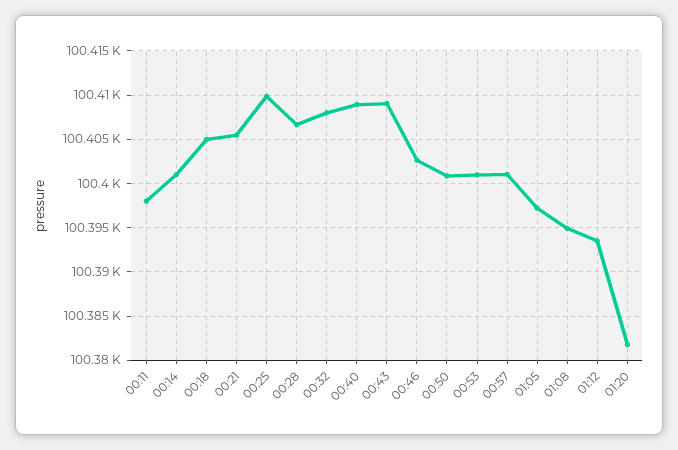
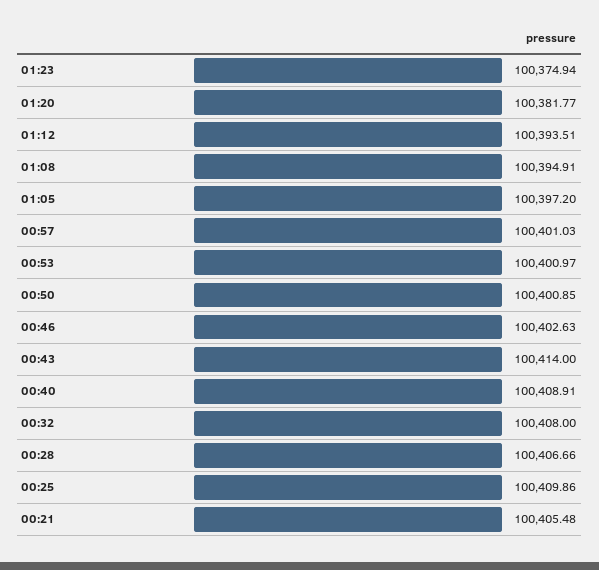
00:11: 100398 -> none
00:14: 100401 -> none
00:18: 100405 -> none
00:43: 100409 -> 100414
01:23: none -> 100374.94

